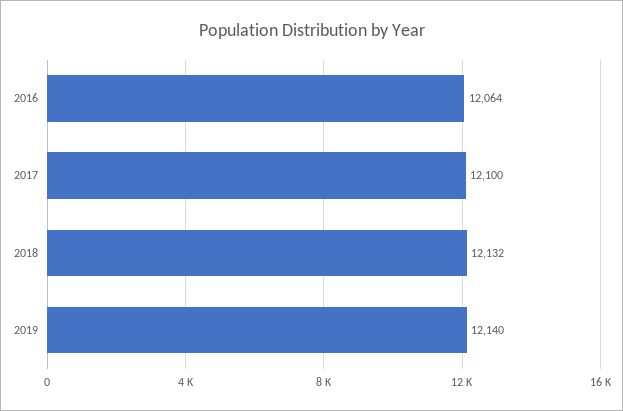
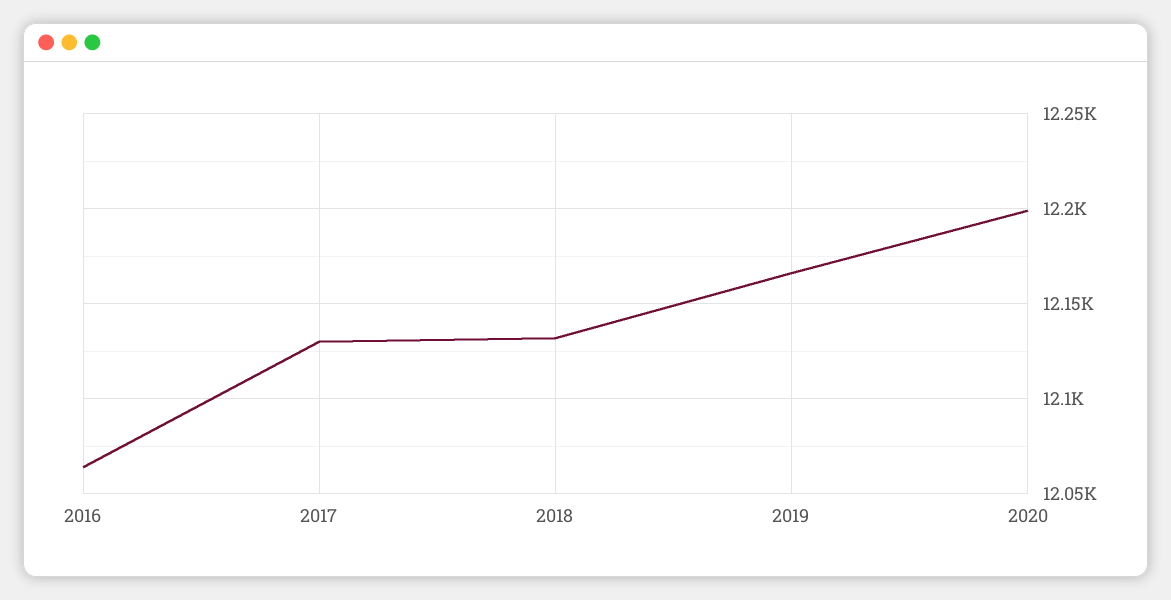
2017: 12100 -> 12130
2019: 12140 -> 12165
2020: none -> 12200

